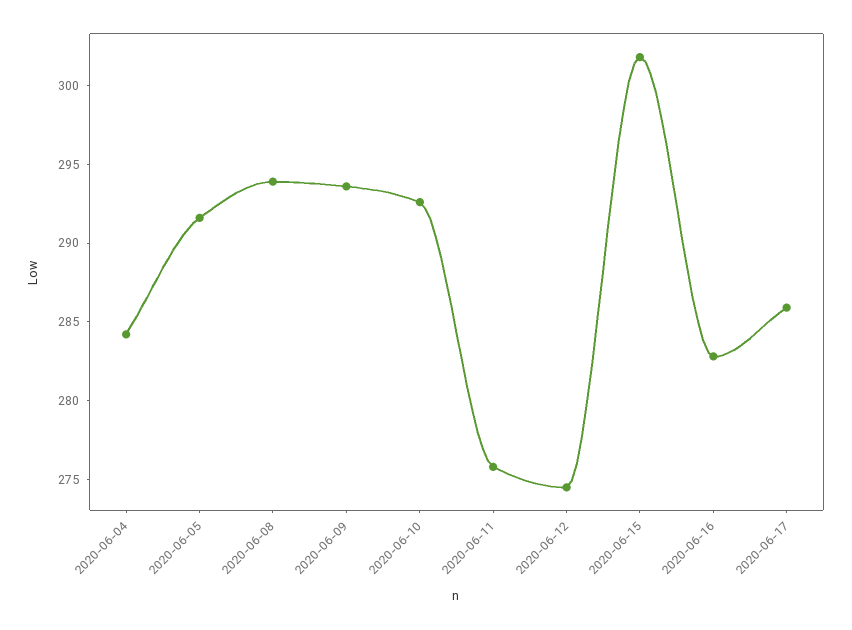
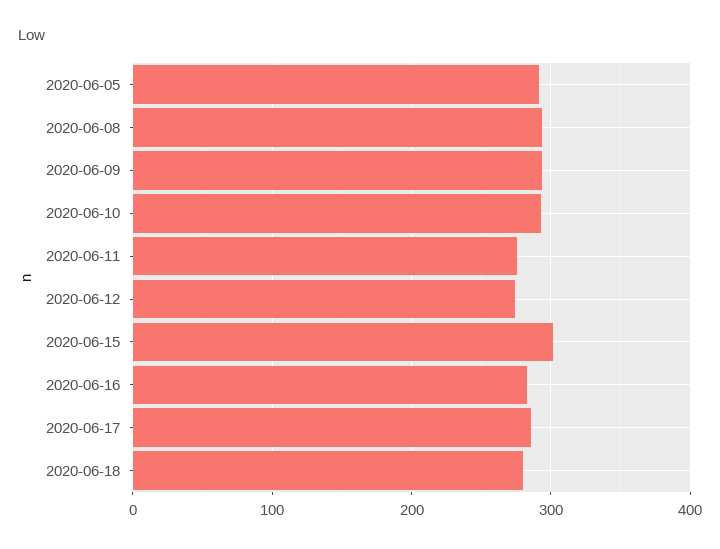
2020-06-04: 284 -> none
2020-06-18: none -> 280

